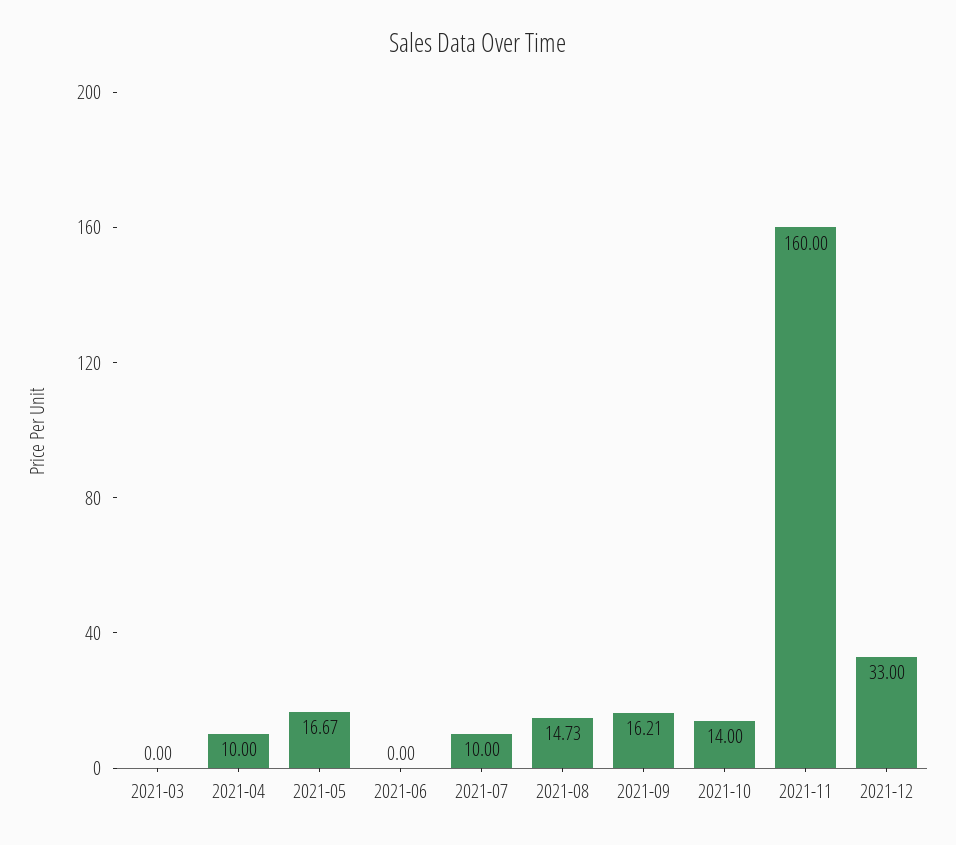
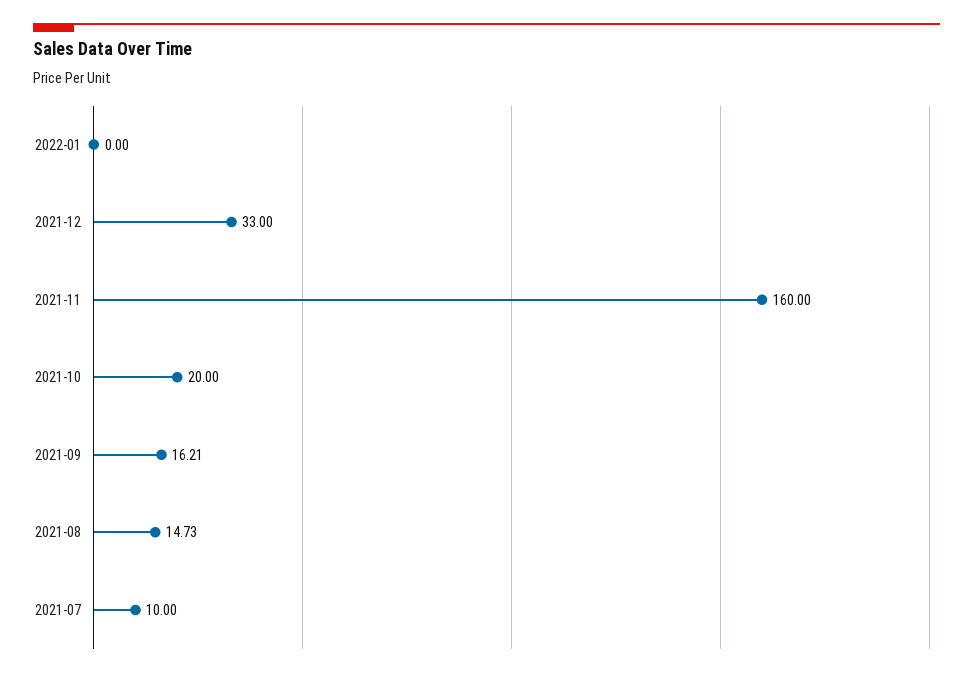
2021-03: 0 -> none
2021-04: 10 -> none
2021-05: 16.67 -> none
2021-06: 0 -> none
2021-10: 14 -> 20
2022-01: none -> 0

